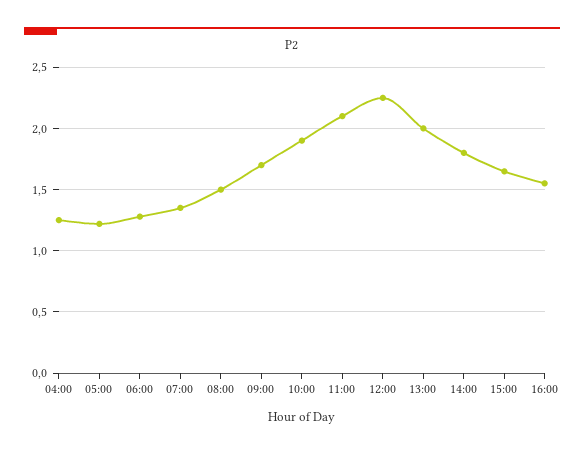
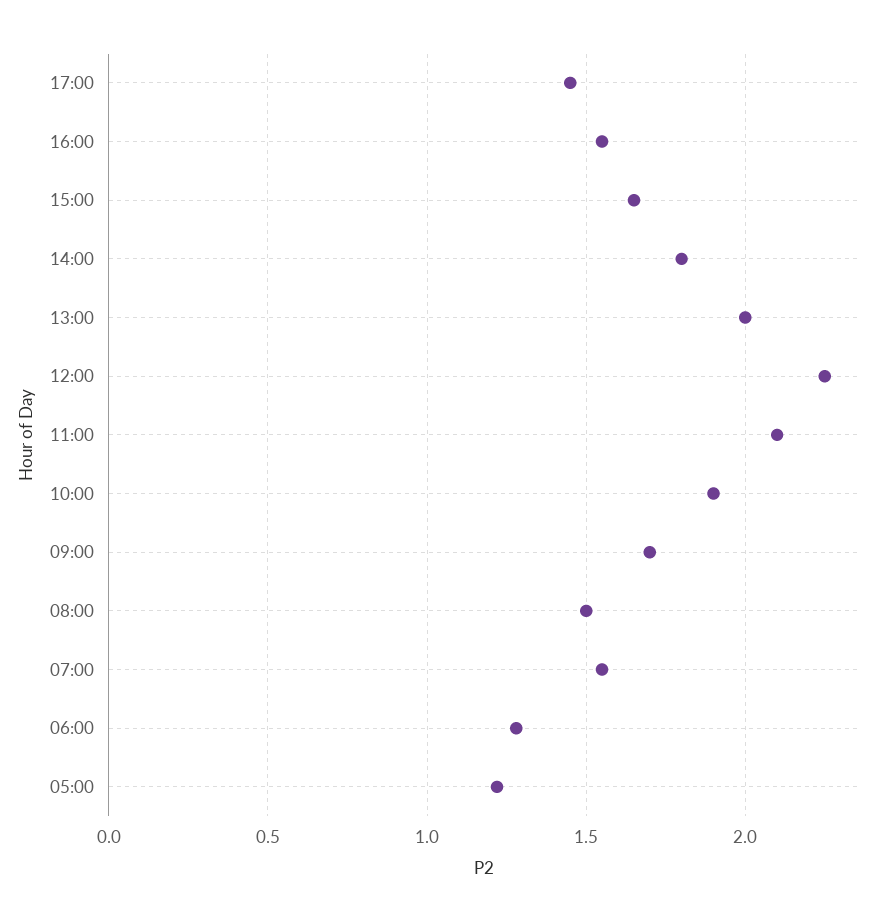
04:00: 1.25 -> none
07:00: 1.35 -> 1.55
17:00: none -> 1.45

